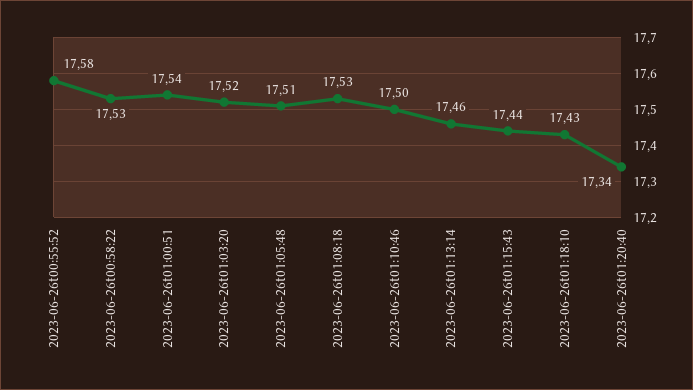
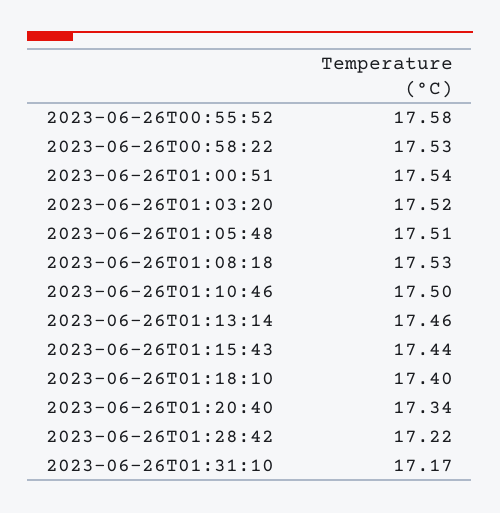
2023-06-26t01:18:10: 17.43 -> 17.4
2023-06-26T01:28:42: none -> 17.22
2023-06-26T01:31:10: none -> 17.17

